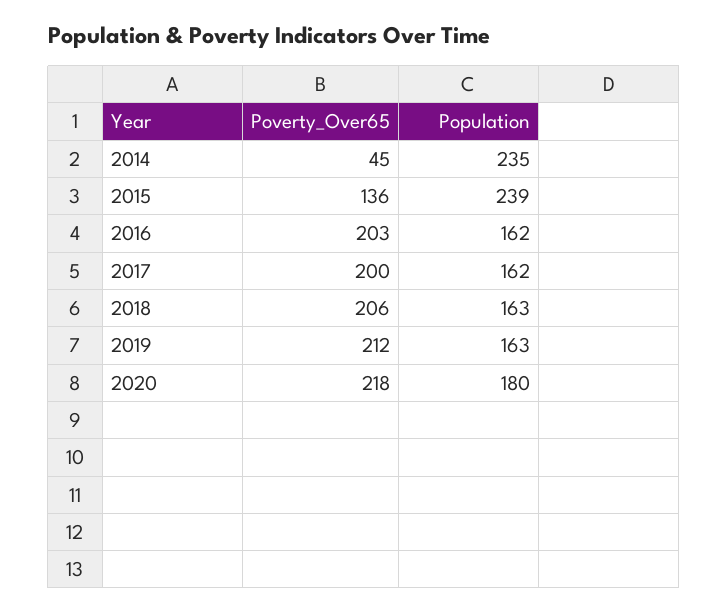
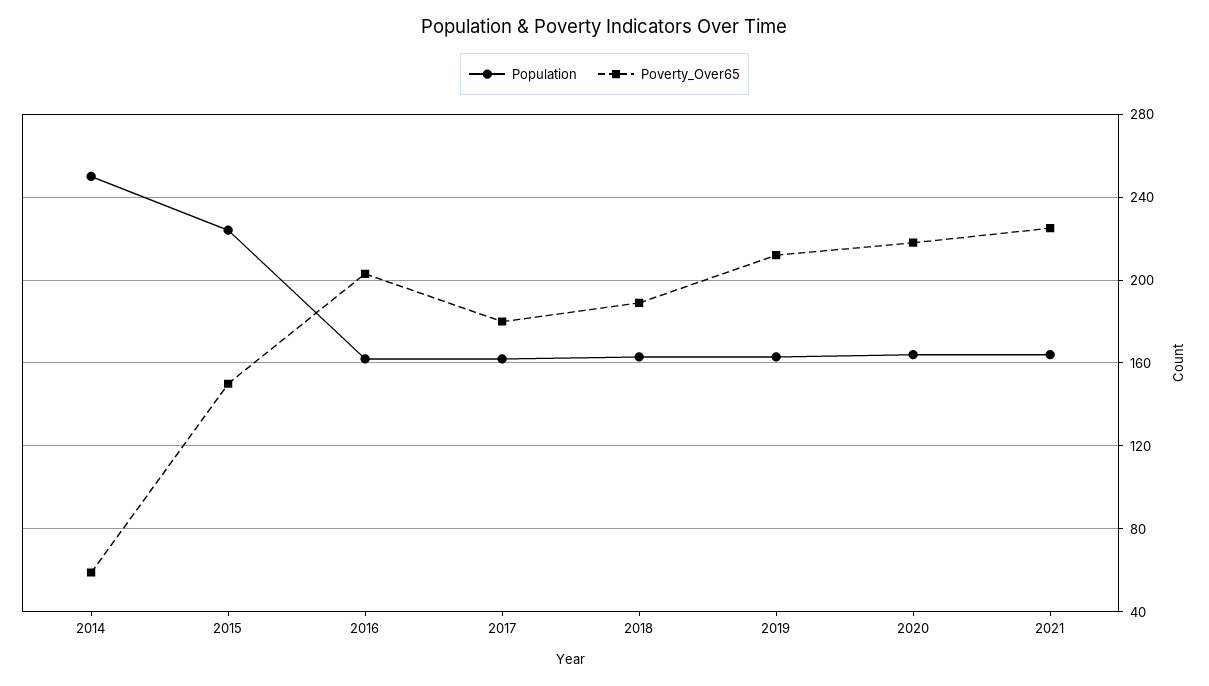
Poverty_Over65, 2014: 45 -> 60
Population, 2014: 235 -> 250
Poverty_Over65, 2015: 136 -> 150
Population, 2015: 239 -> 225
Poverty_Over65, 2017: 200 -> 180
Poverty_Over65, 2018: 206 -> 190
Population, 2020: 180 -> 165
Population, 2021: none -> 165
Poverty_Over65, 2021: none -> 225

